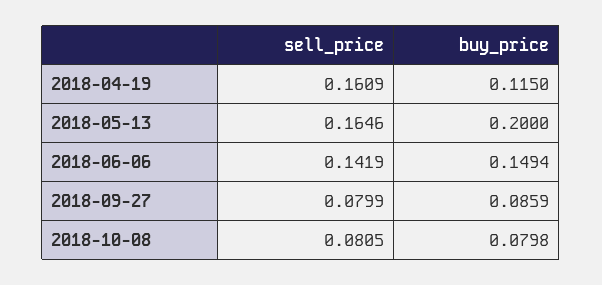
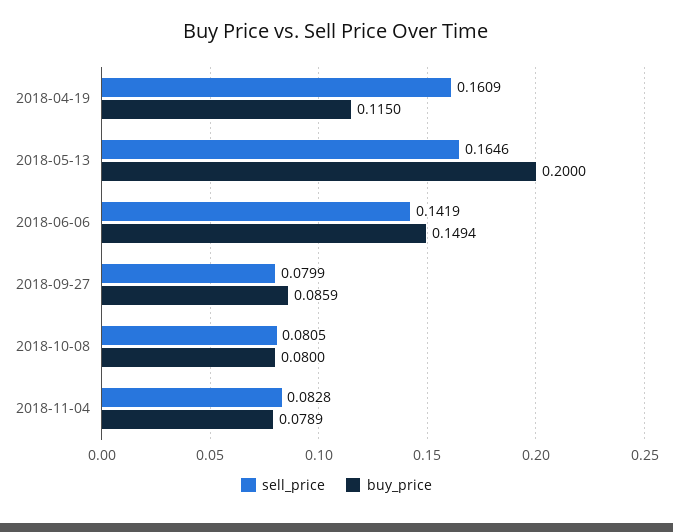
buy_price, 2018-10-08: 0.0798 -> 0.08
sell_price, 2018-11-04: none -> 0.0828
buy_price, 2018-11-04: none -> 0.0789

